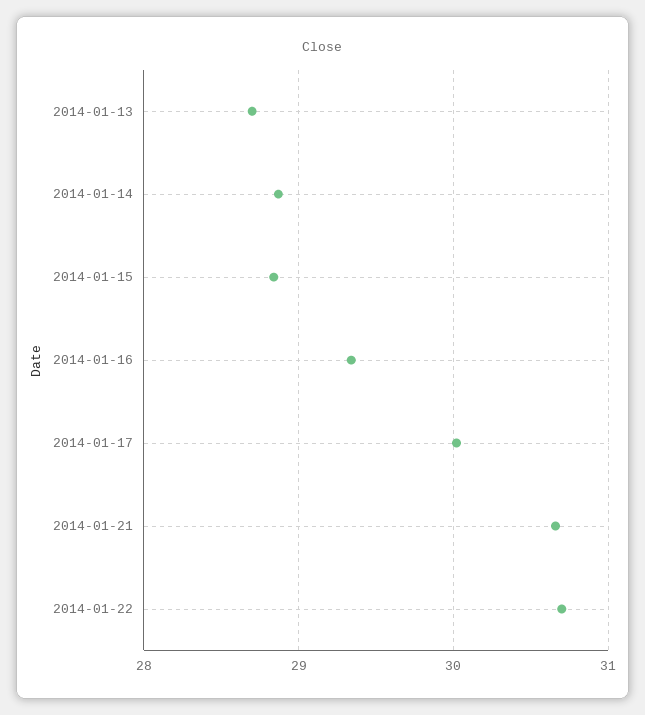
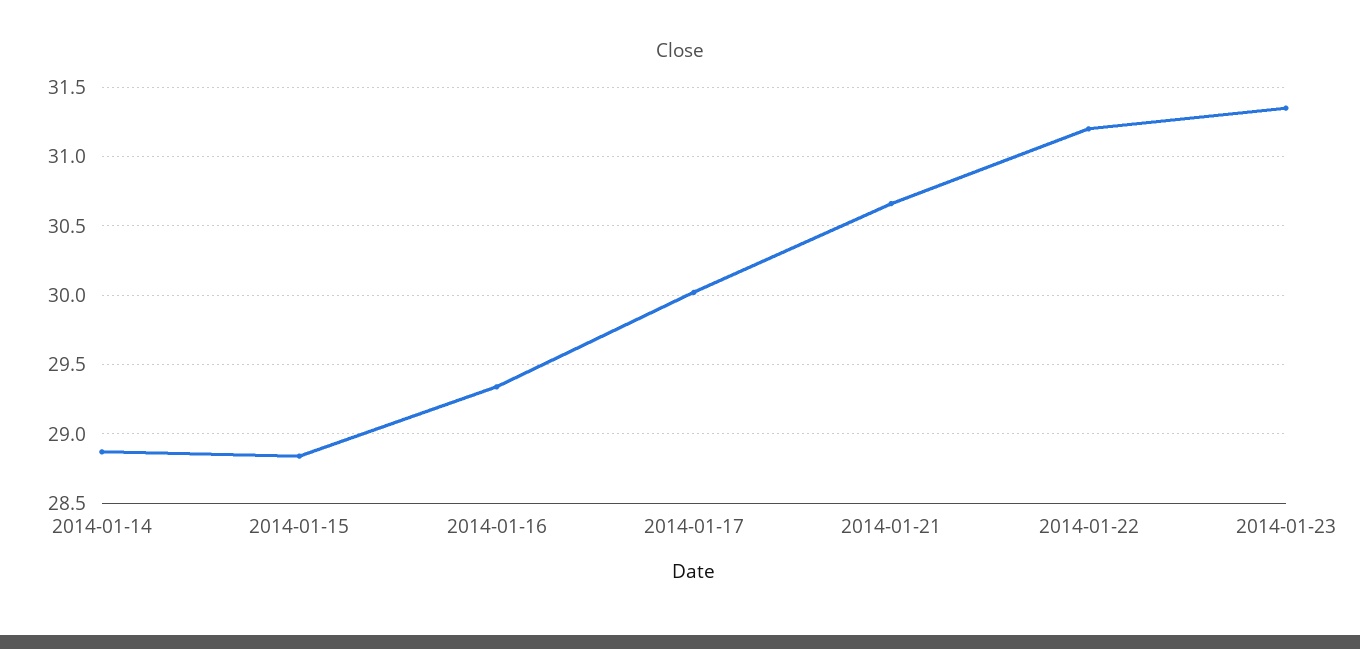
2014-01-13: 28.7 -> none
2014-01-22: 30.7 -> 31.2
2014-01-23: none -> 31.35

